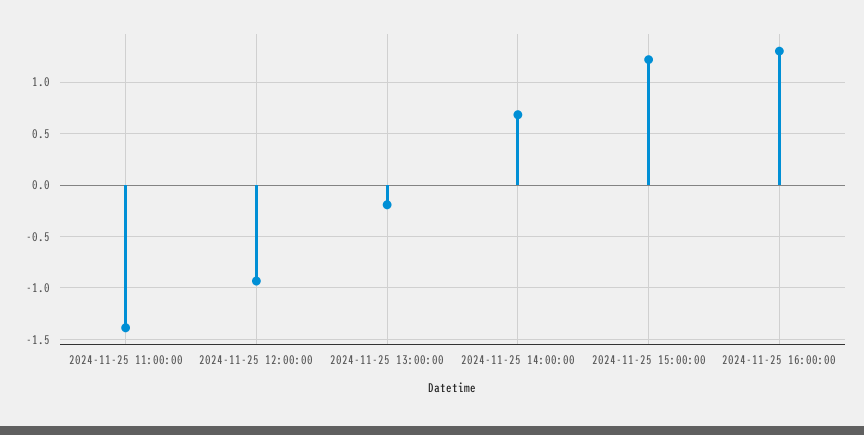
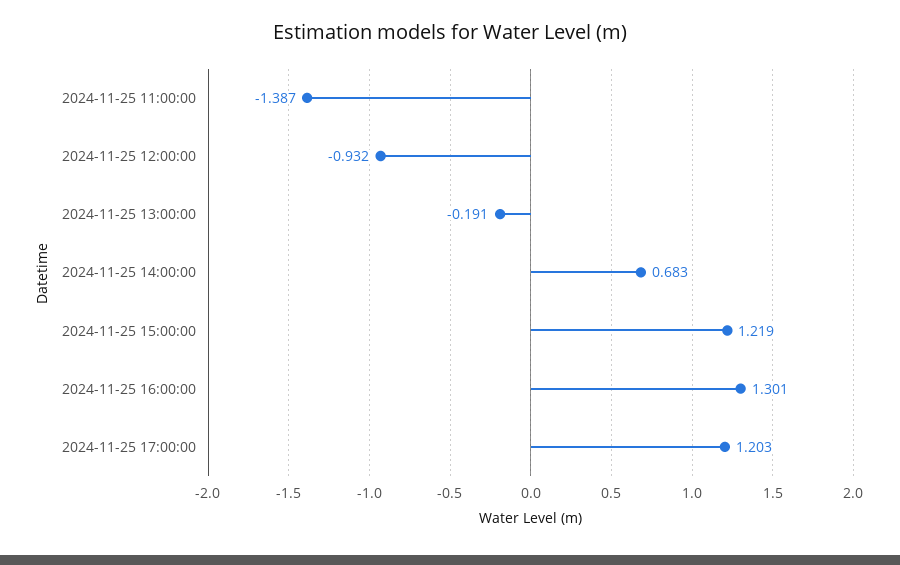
2024-11-25 17:00:00: none -> 1.203

